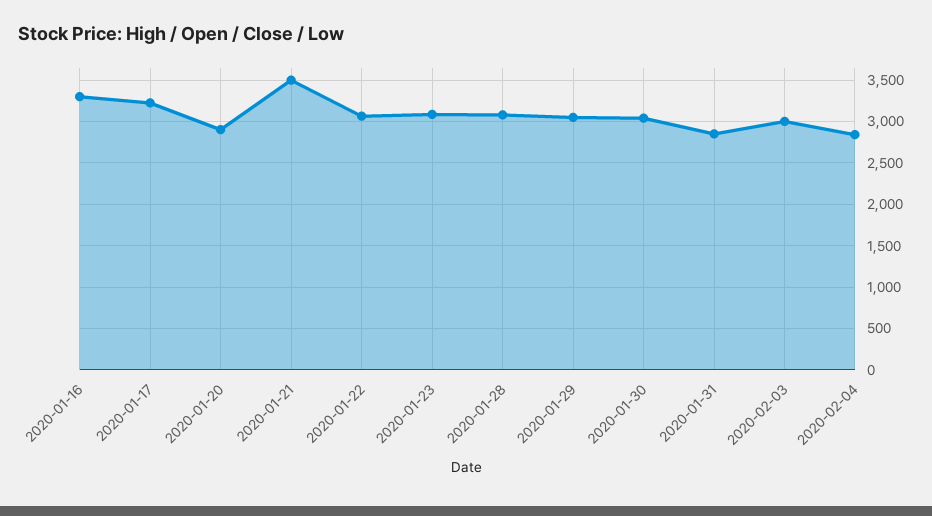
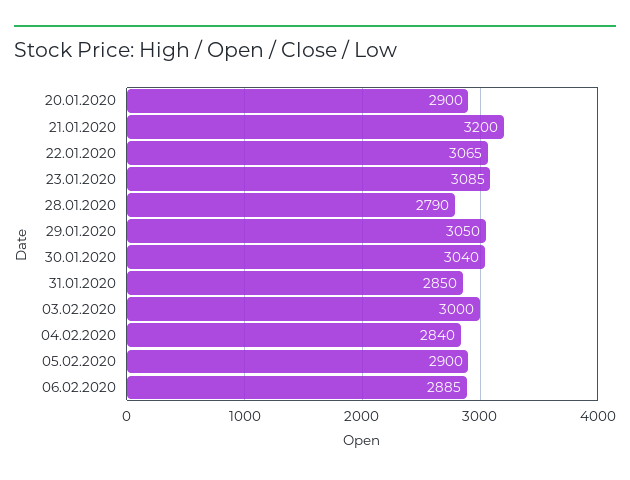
2020-01-16: 3300 -> none
2020-01-17: 3200 -> none
2020-01-21: 3500 -> 3200
2020-01-28: 3100 -> 2790
05.02.2020: none -> 2900
06.02.2020: none -> 2885

